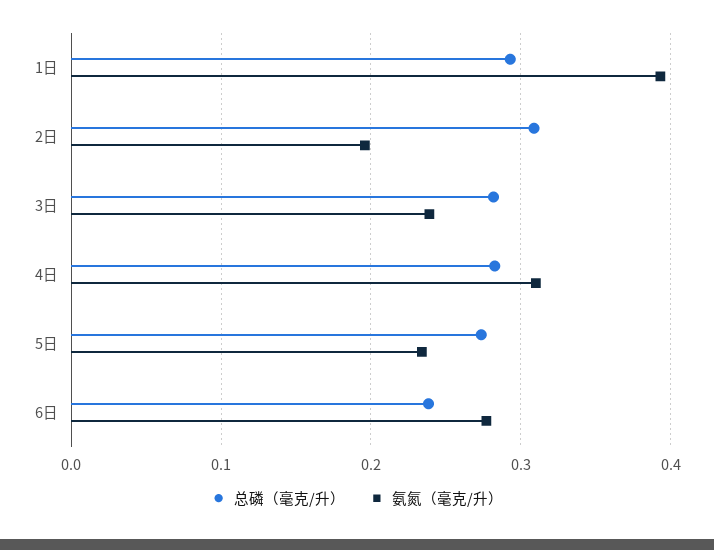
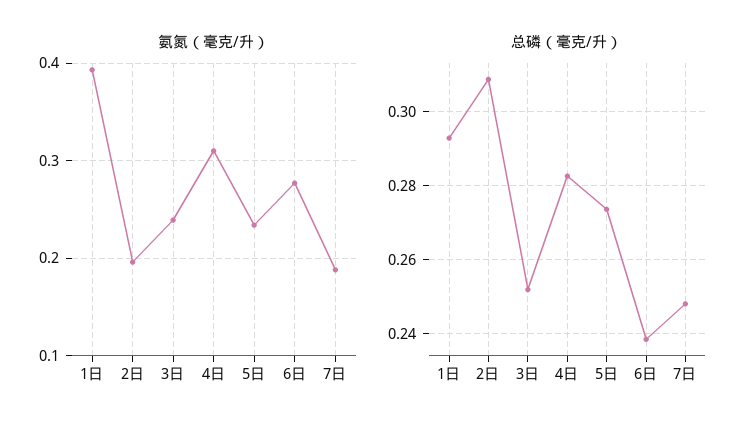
总磷（毫克/升）, 3日: 0.28 -> 0.252
氨氮（毫克/升）, 7日: none -> 0.19
总磷（毫克/升）, 7日: none -> 0.248

